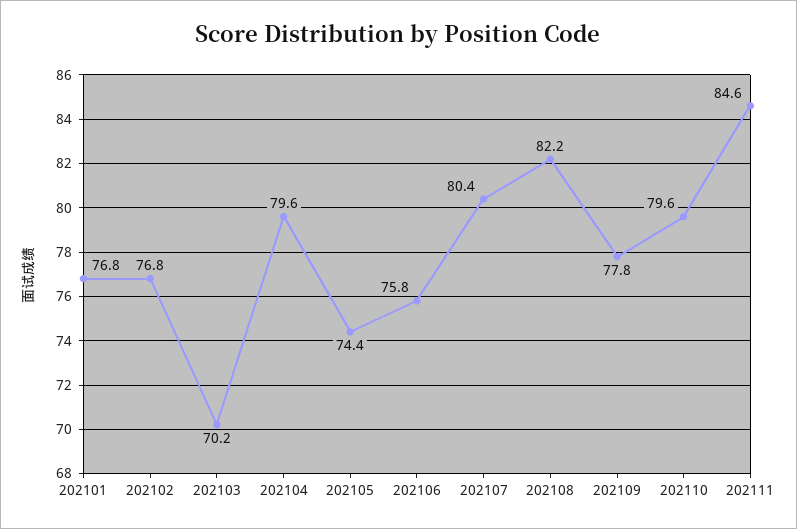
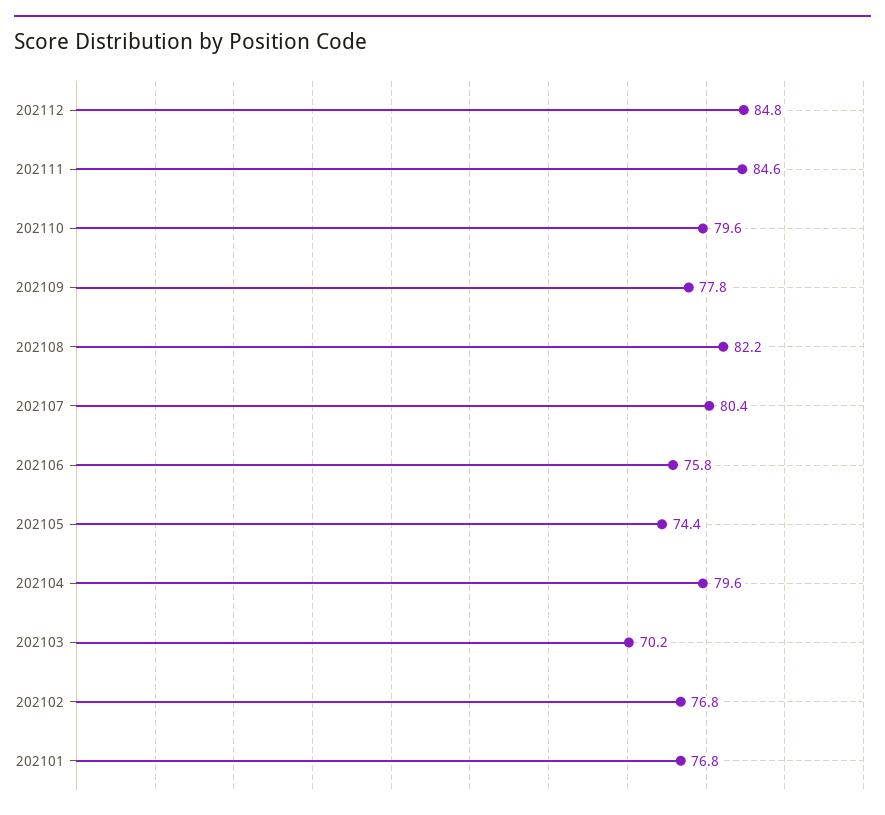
202112: none -> 84.8

